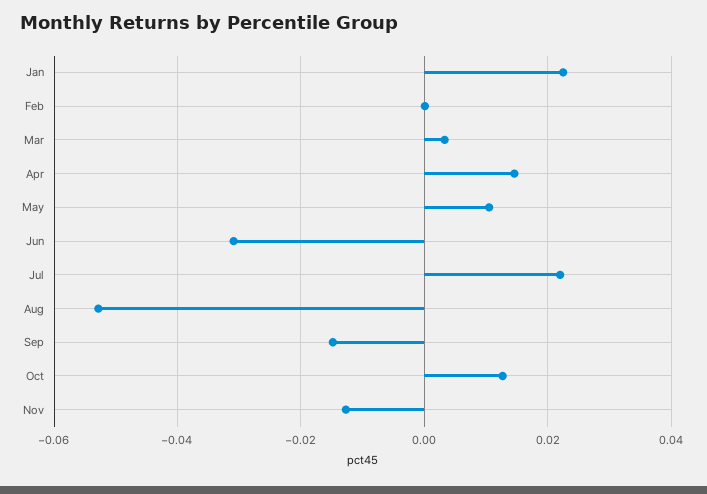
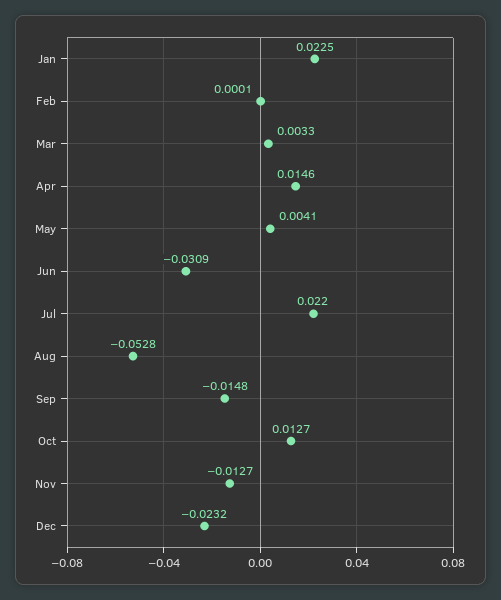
May: 0.01 -> 0.0041
Dec: none -> -0.0232

